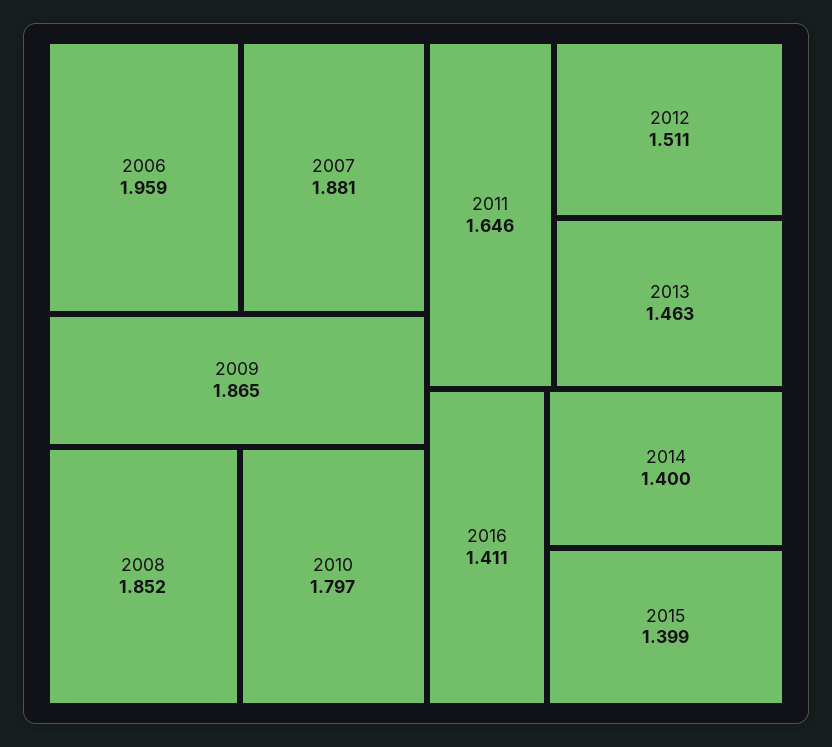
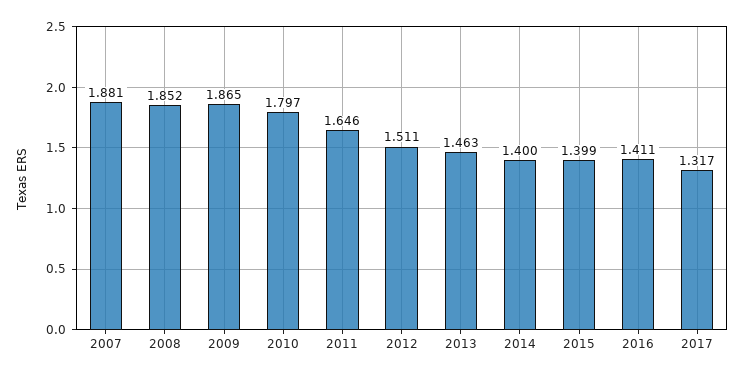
2006: 1.959 -> none
2017: none -> 1.317

